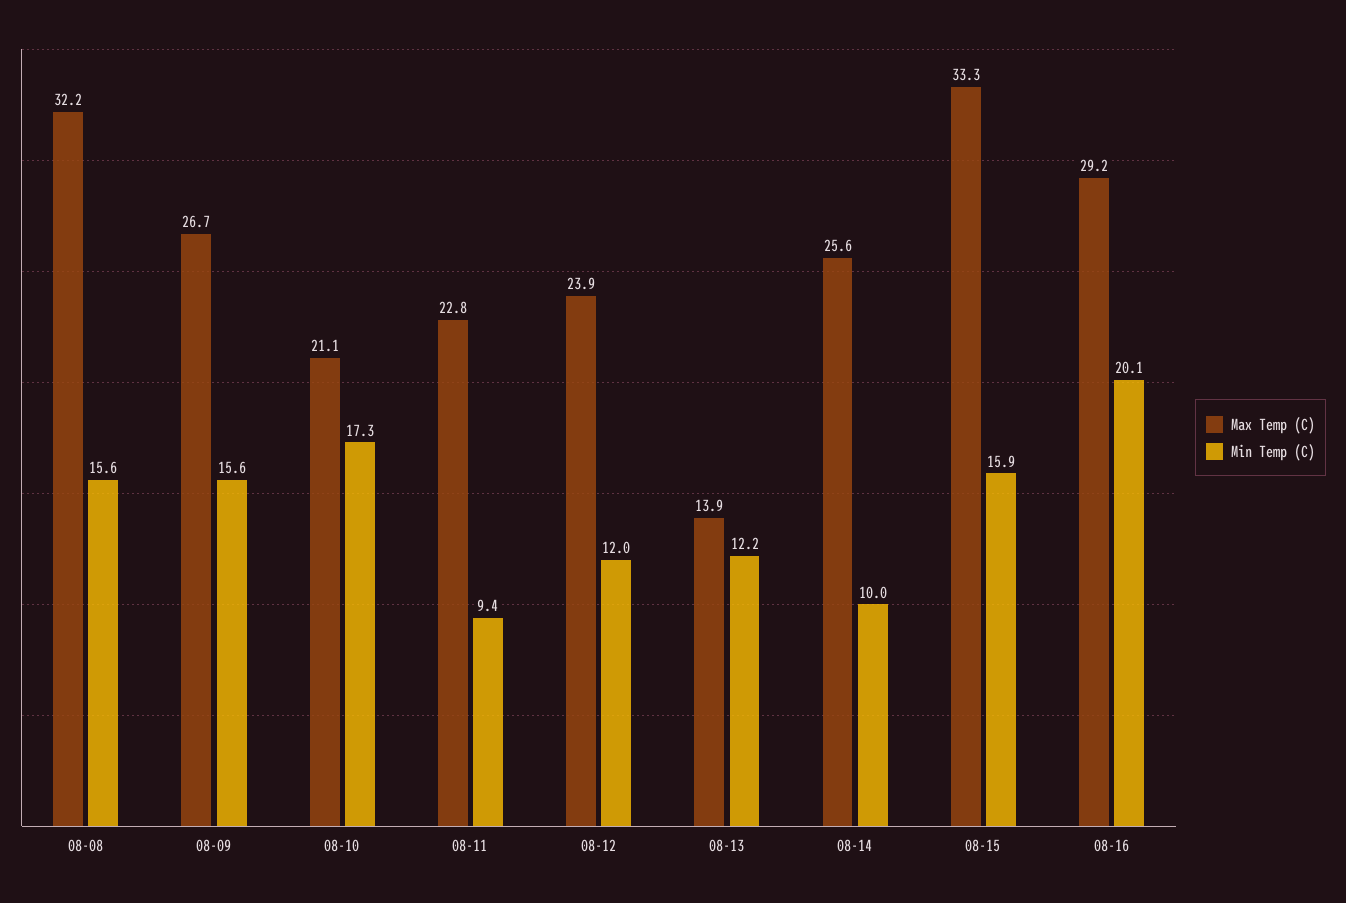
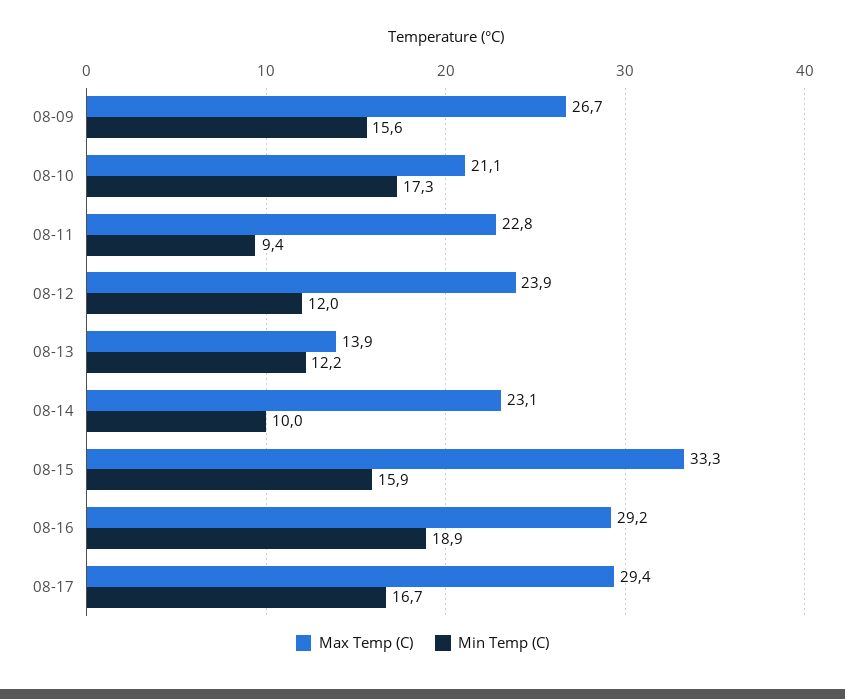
Max Temp (C), 08-08: 32.2 -> none
Min Temp (C), 08-08: 15.6 -> none
Max Temp (C), 08-14: 25.6 -> 23.1
Min Temp (C), 08-16: 20.1 -> 18.9
Max Temp (C), 08-17: none -> 29.4
Min Temp (C), 08-17: none -> 16.7

